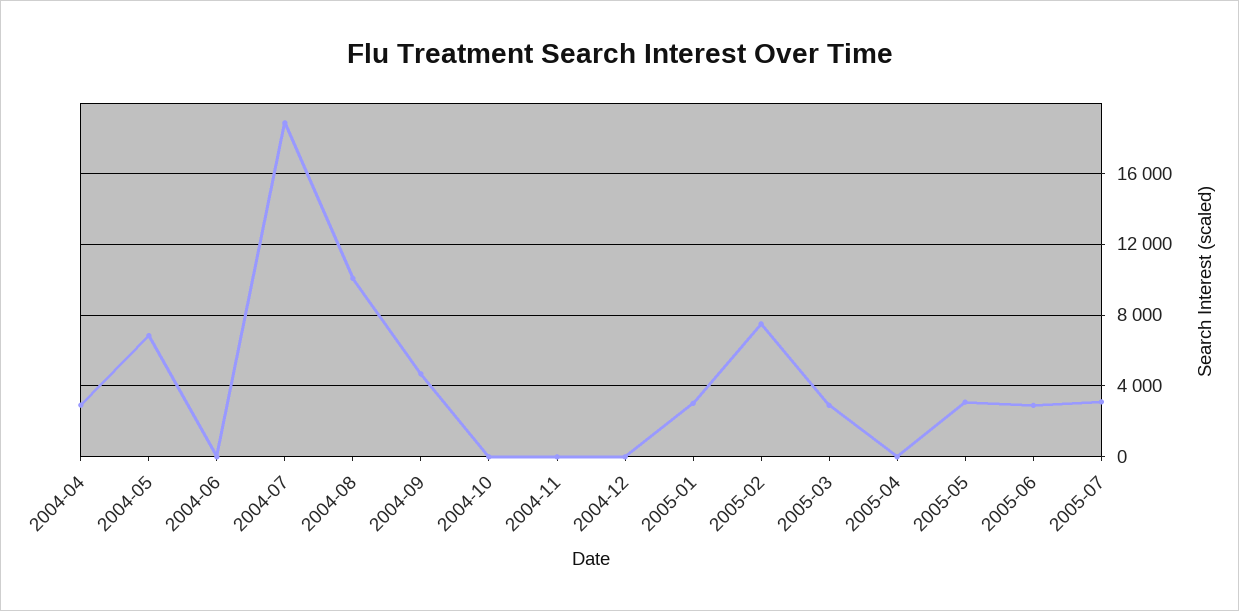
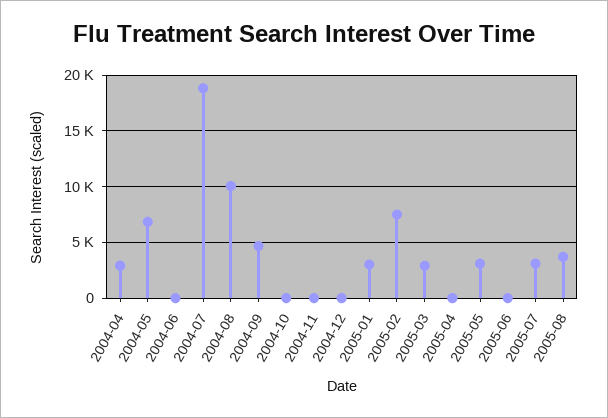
2005-06: 3000 -> 0
2005-08: none -> 4000

